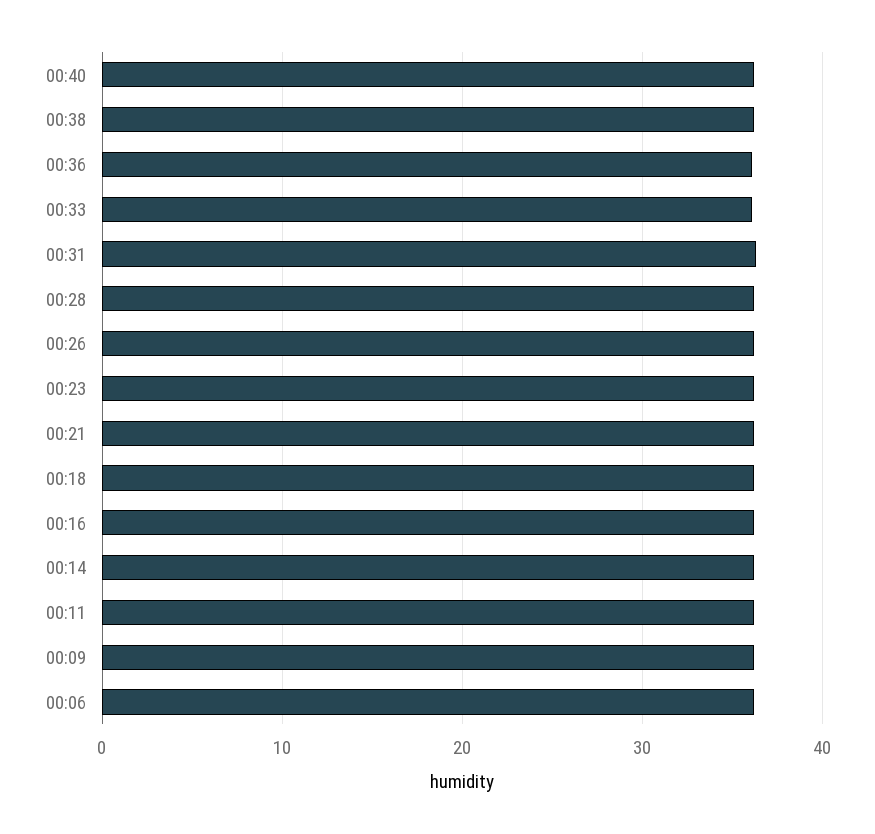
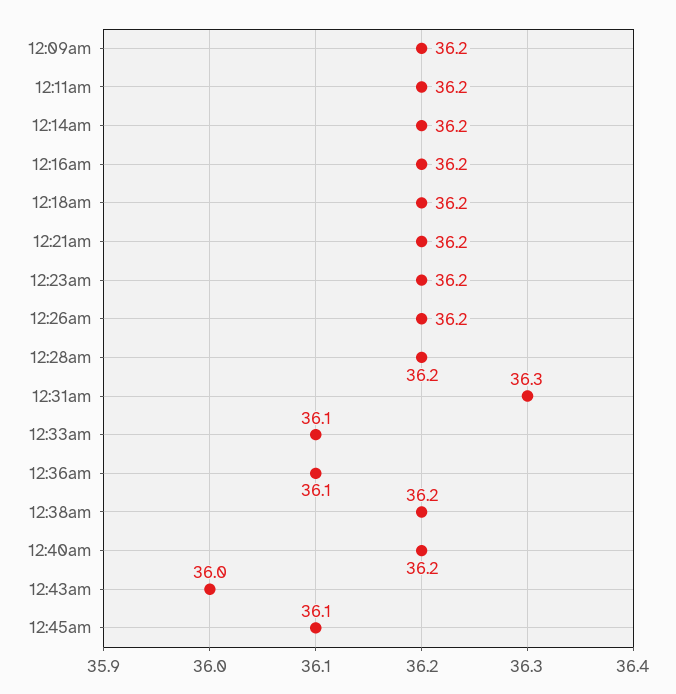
00:06: 36 -> none
12:43am: none -> 36
12:45am: none -> 36.1

